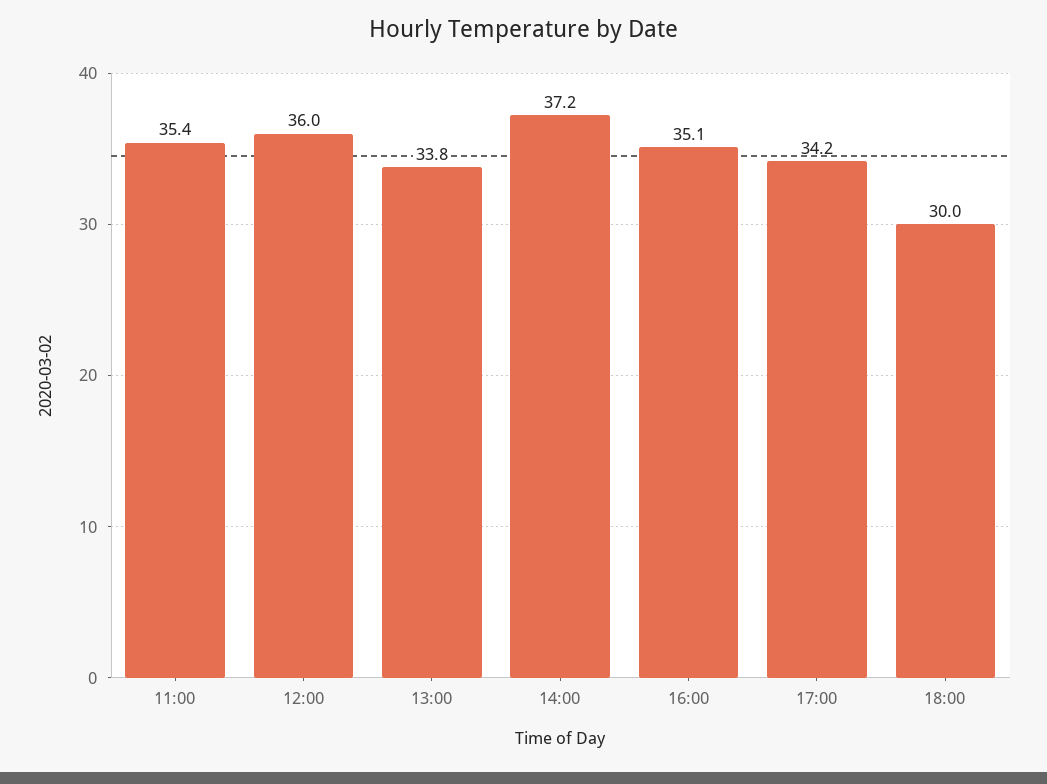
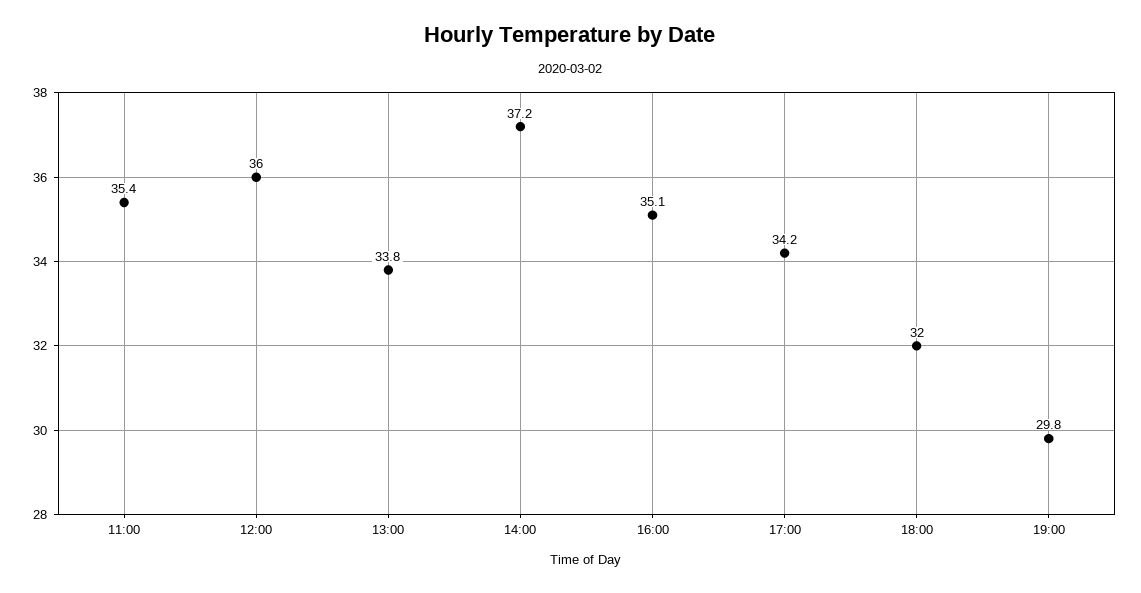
18:00: 30 -> 32
19:00: none -> 29.8

